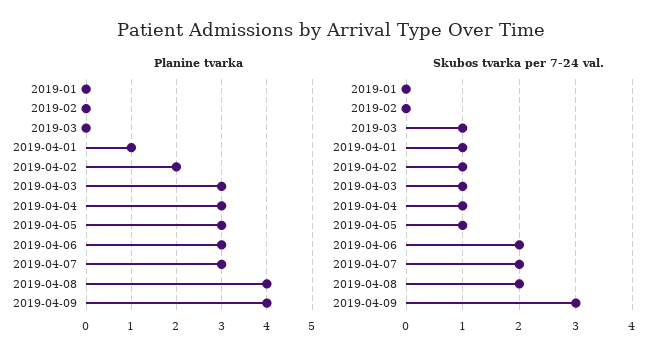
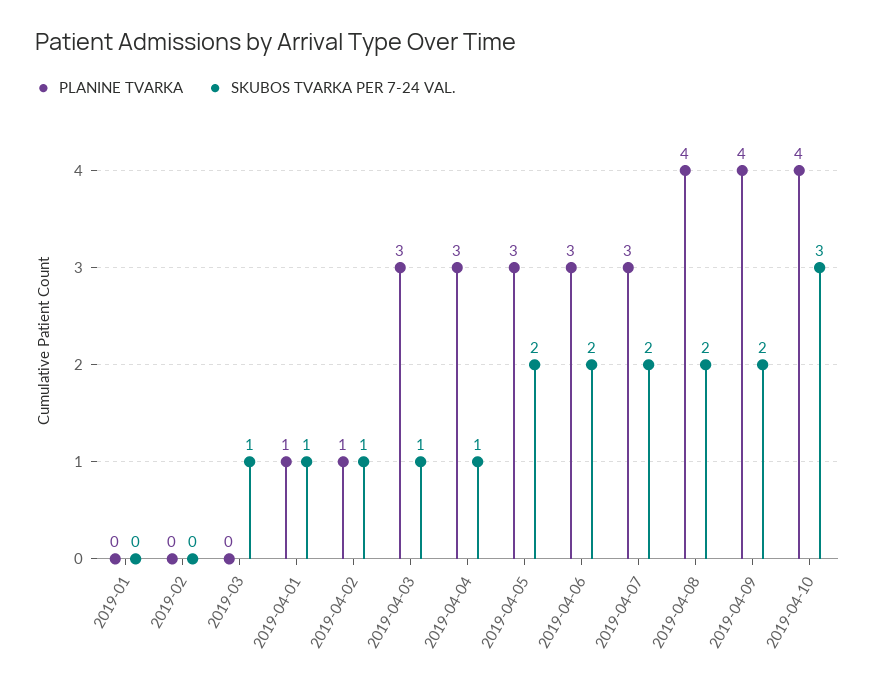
Planine tvarka, 2019-04-02: 2 -> 1
Skubos tvarka per 7-24 val., 2019-04-05: 1 -> 2
Skubos tvarka per 7-24 val., 2019-04-09: 3 -> 2
Planine tvarka, 2019-04-10: none -> 4
Skubos tvarka per 7-24 val., 2019-04-10: none -> 3

